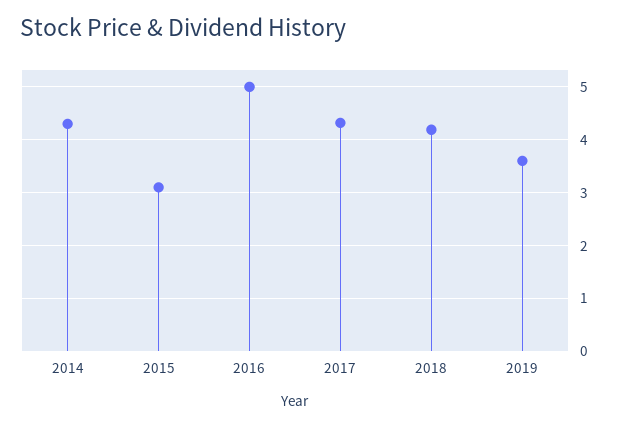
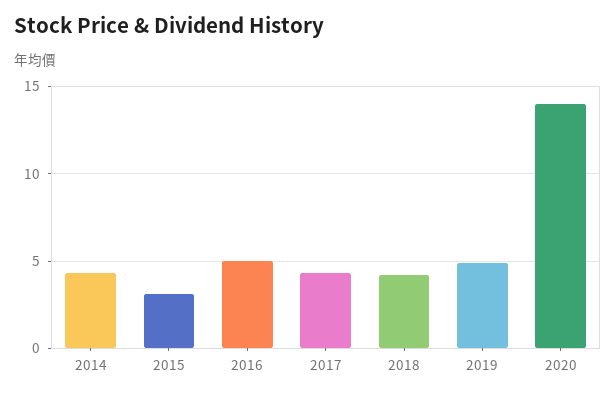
2019: 3.6 -> 5
2020: none -> 14

